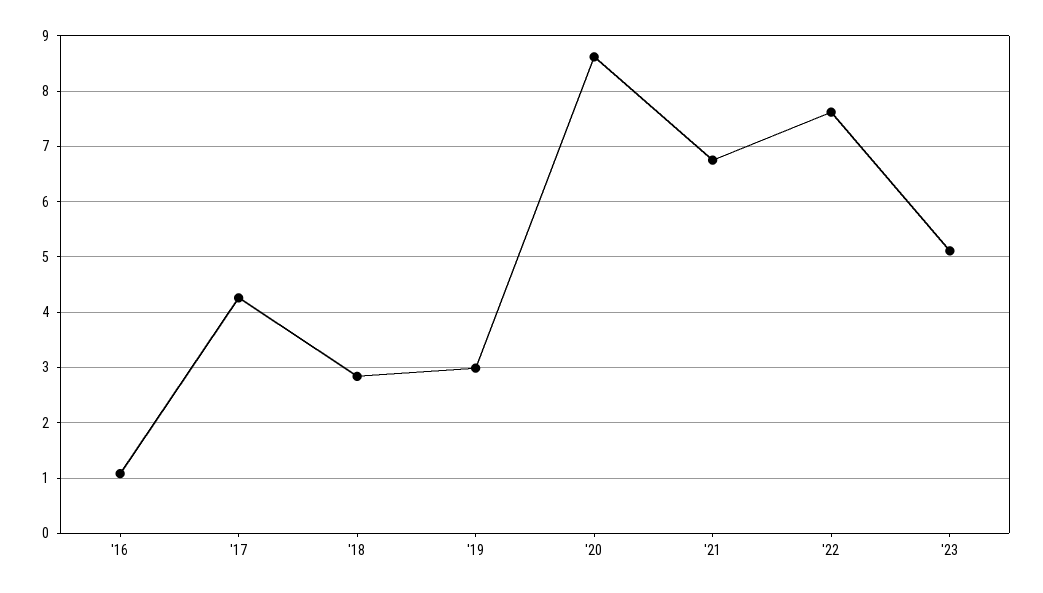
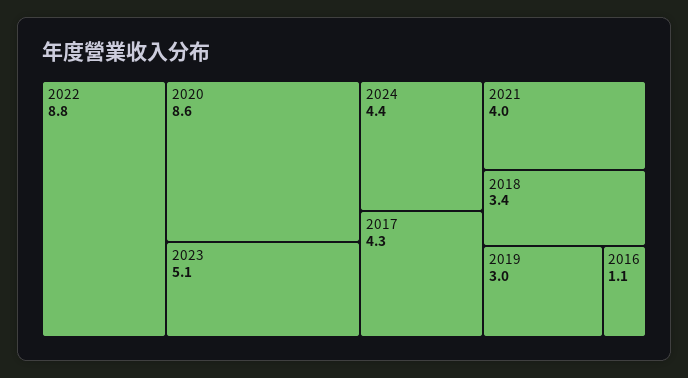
'18: 2.8 -> 3.4
'21: 6.8 -> 4
'22: 7.6 -> 8.8
2024: none -> 4.4

